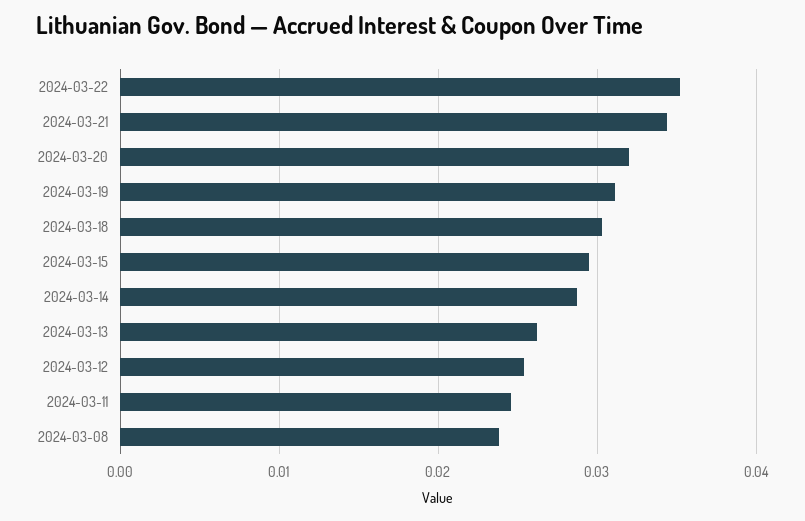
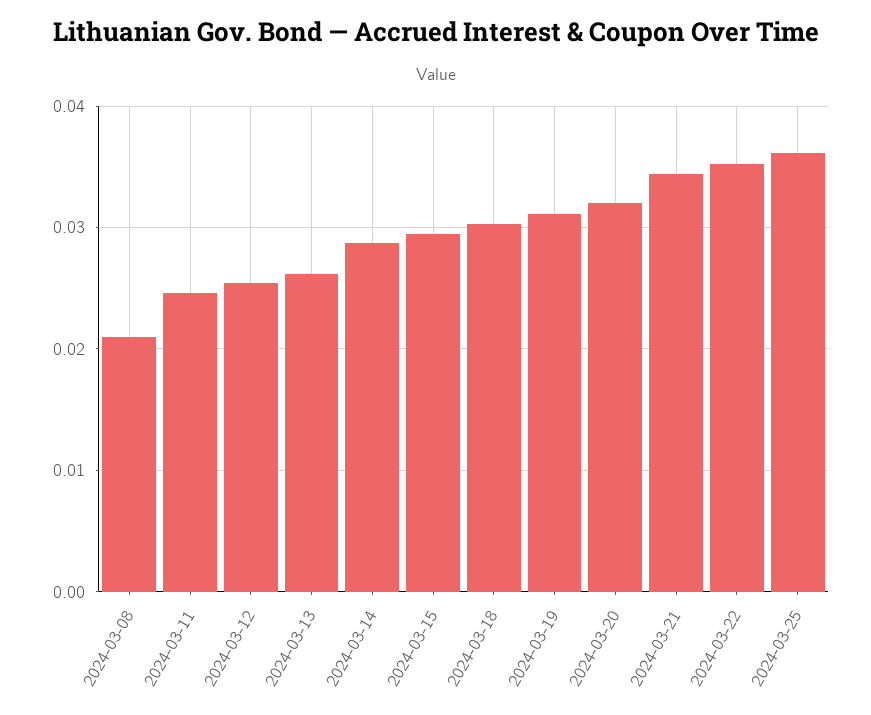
2024-03-08: 0.024 -> 0.021
2024-03-25: none -> 0.036

